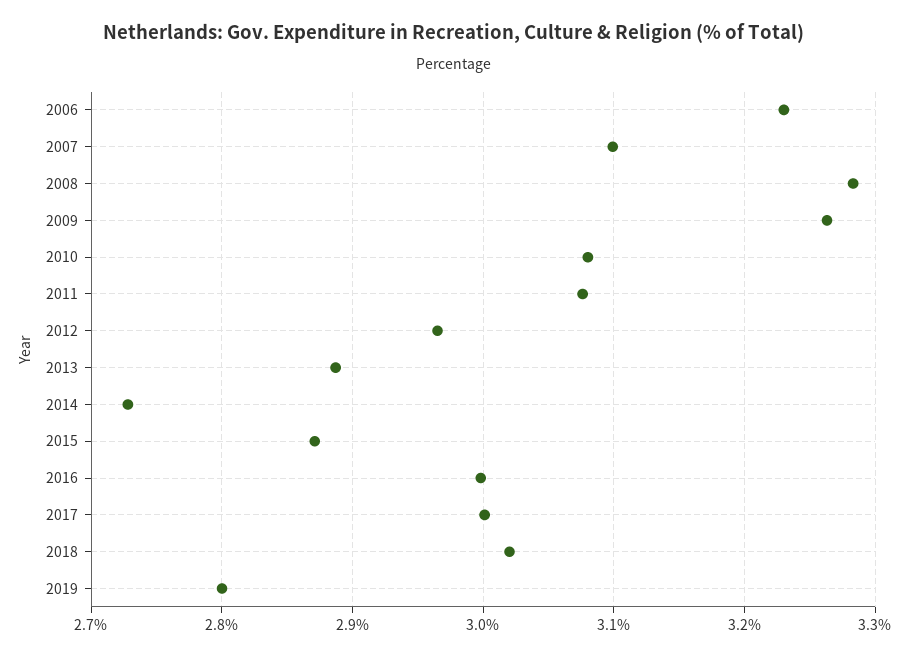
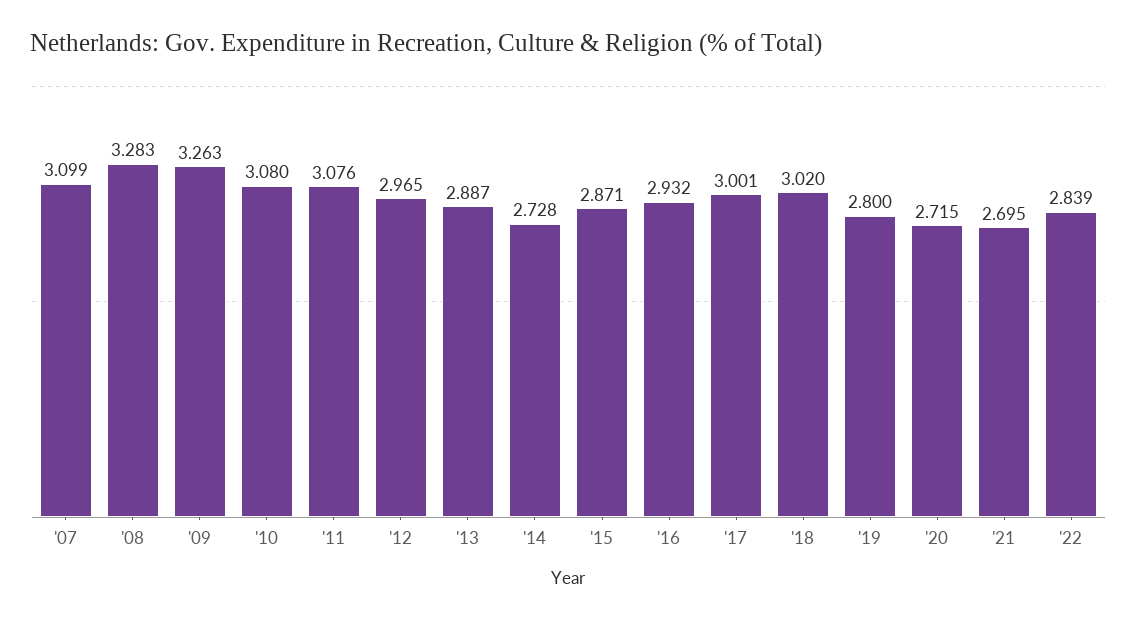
2006: 3.23 -> none
2016: 3 -> 2.932
'20: none -> 2.715
'21: none -> 2.695
'22: none -> 2.839

